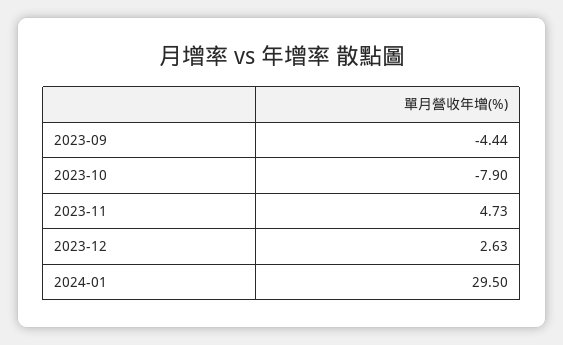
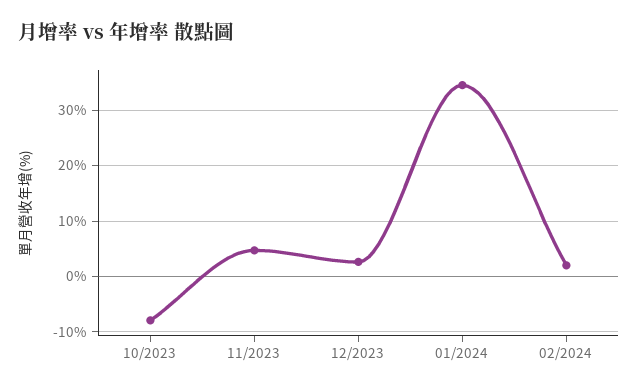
2023-09: -4.44 -> none
2024-01: 29.5 -> 34
02/2024: none -> 2

